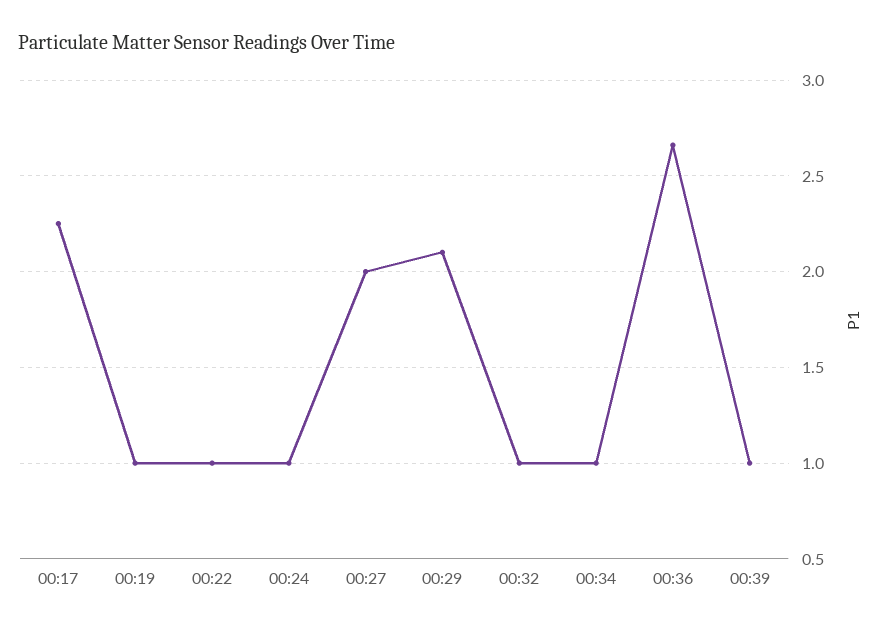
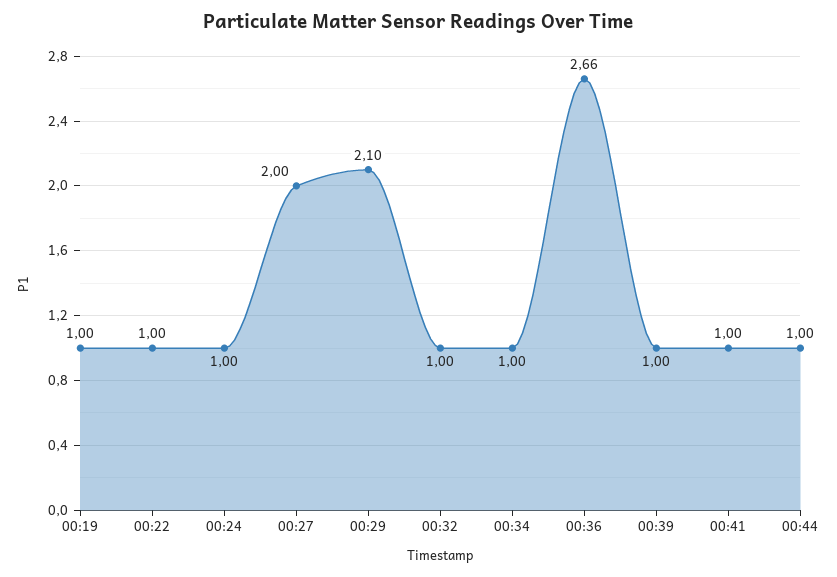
00:17: 2.25 -> none
00:41: none -> 1
00:44: none -> 1

